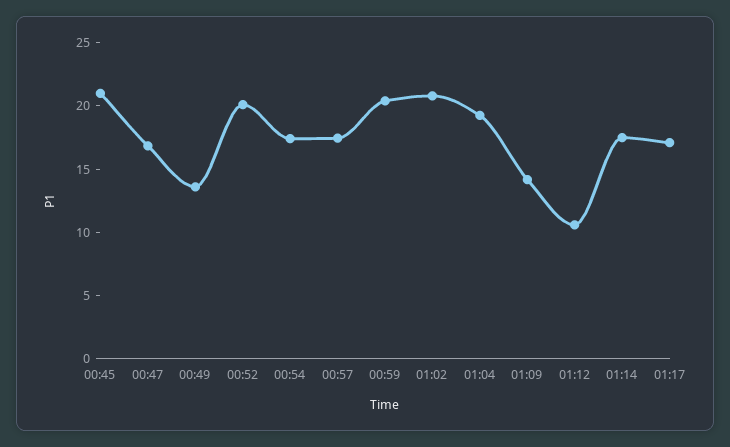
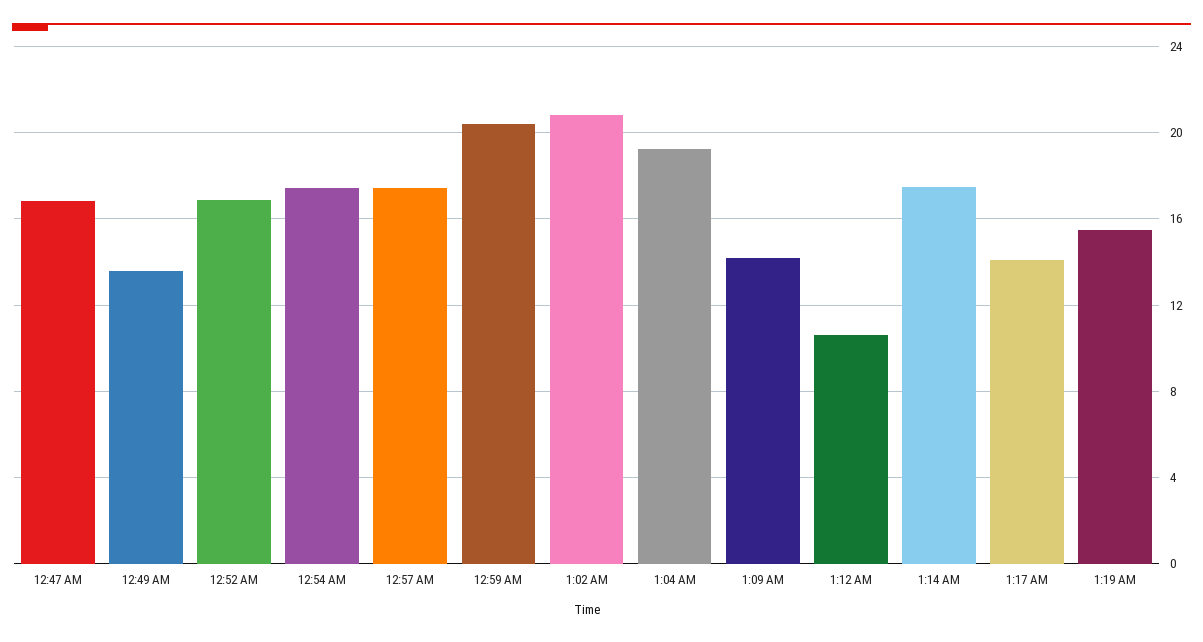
00:45: 21 -> none
00:52: 20 -> 17
01:17: 17 -> 14
1:19 AM: none -> 15.5

